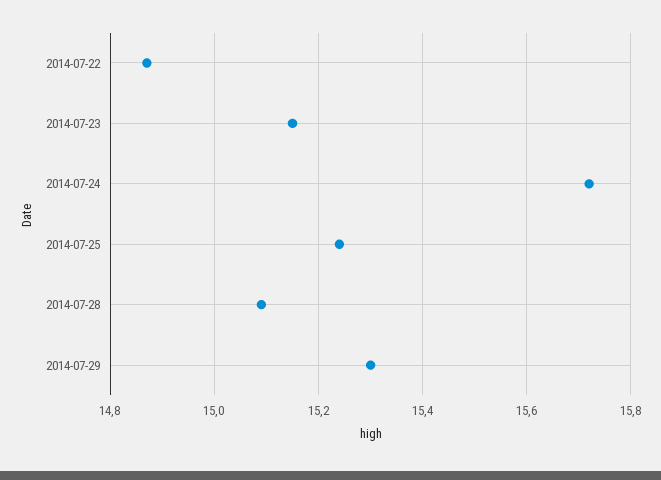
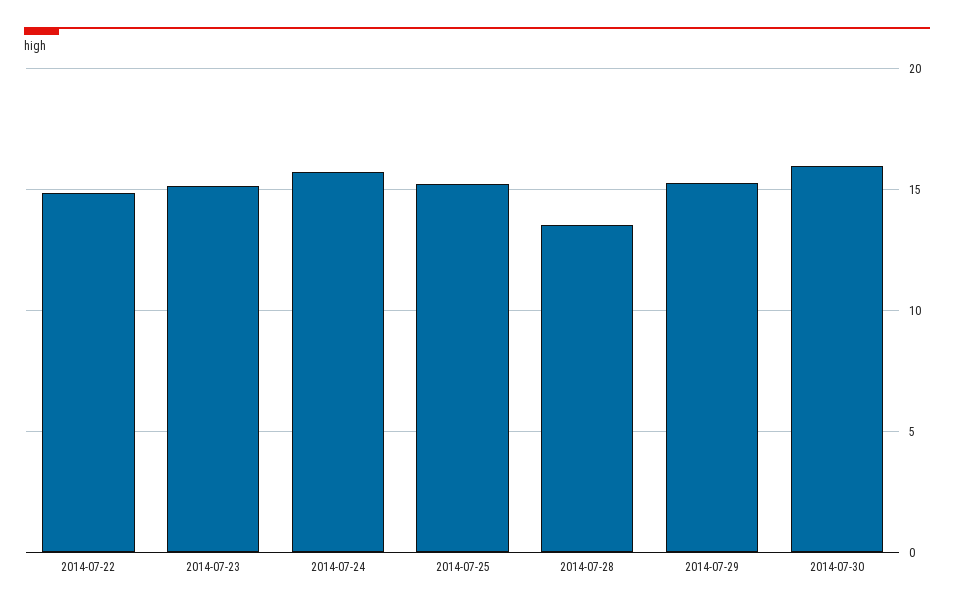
2014-07-28: 15.1 -> 13.5
2014-07-30: none -> 16

